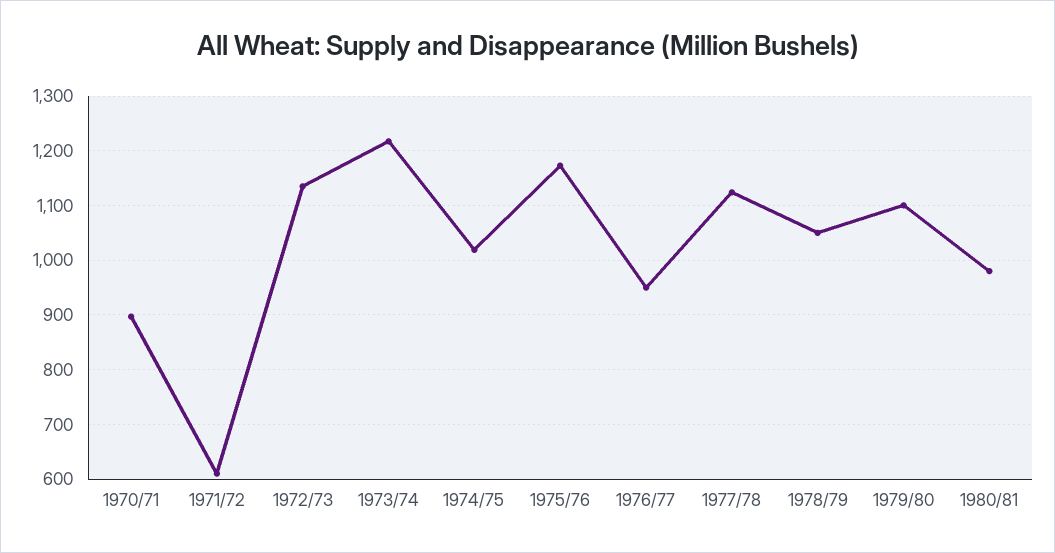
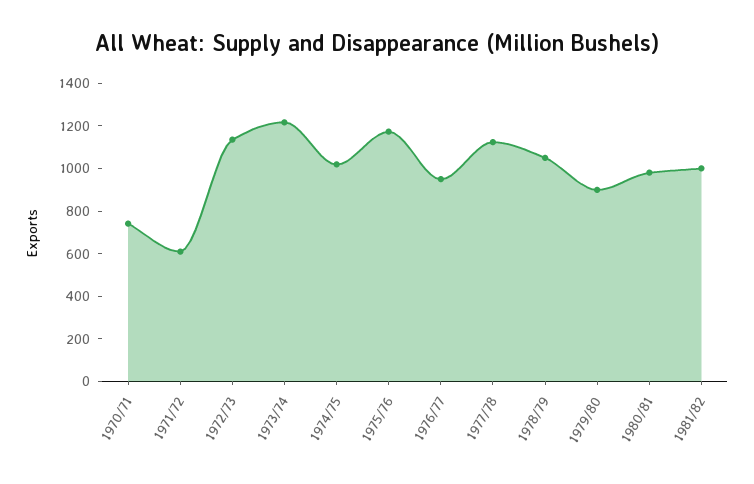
1970/71: 900 -> 750
1979/80: 1100 -> 900
1981/82: none -> 1000

